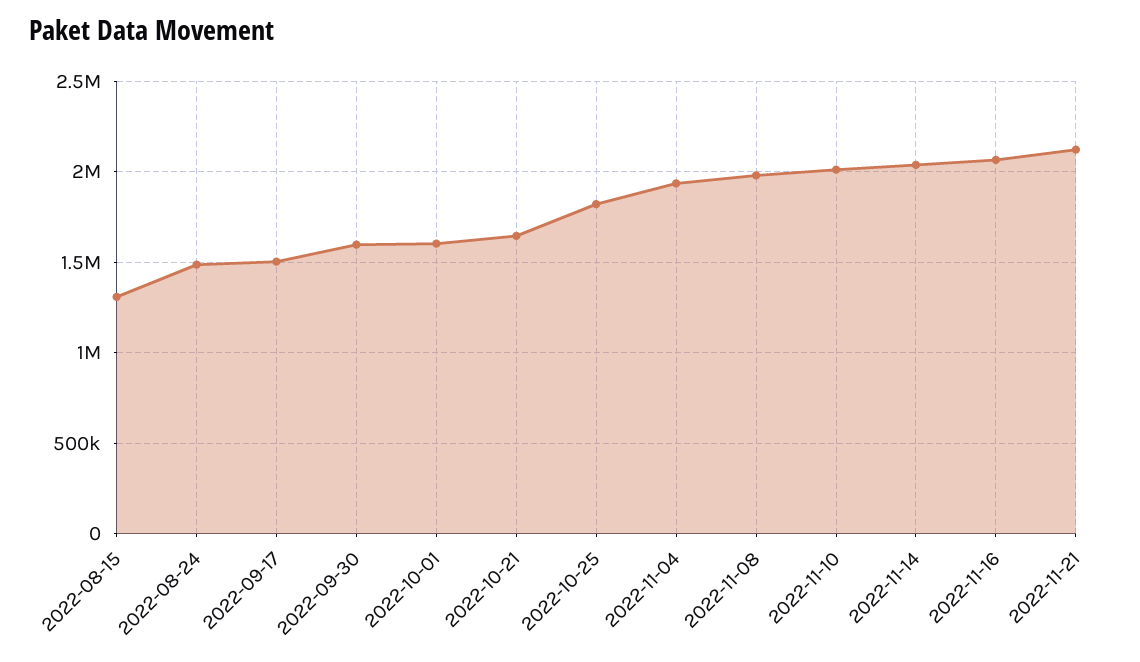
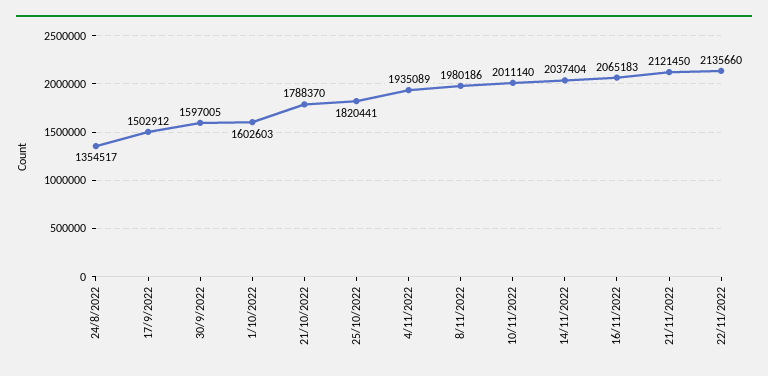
2022-08-15: 1300000 -> none
2022-08-24: 1500000 -> 1354517
2022-10-21: 1650000 -> 1788370
22/11/2022: none -> 2135660

